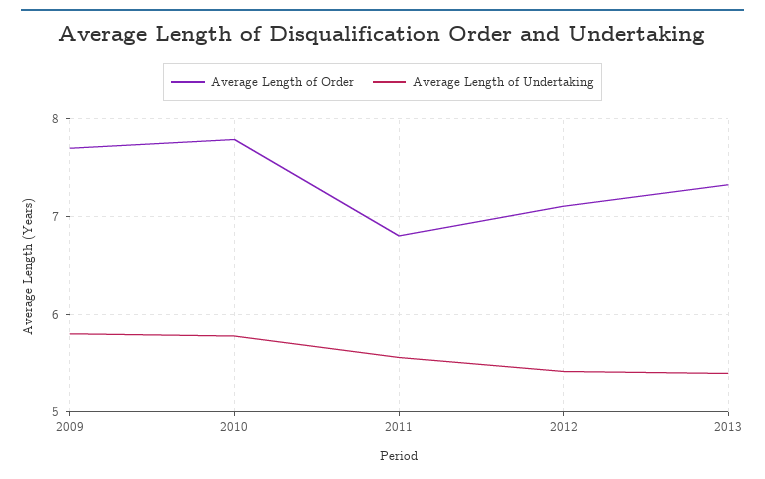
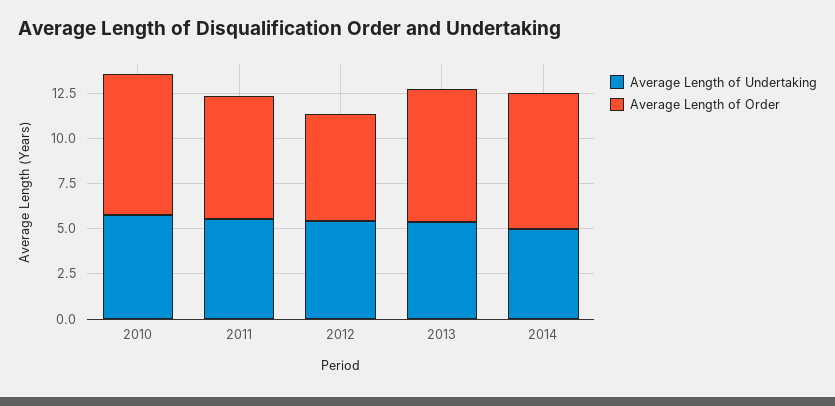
Average Length of Order, 2009: 7.7 -> none
Average Length of Undertaking, 2009: 5.8 -> none
Average Length of Order, 2012: 7.1 -> 6
Average Length of Undertaking, 2014: none -> 5
Average Length of Order, 2014: none -> 7.5

